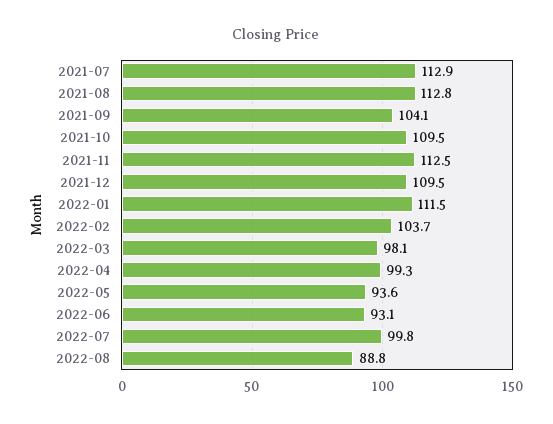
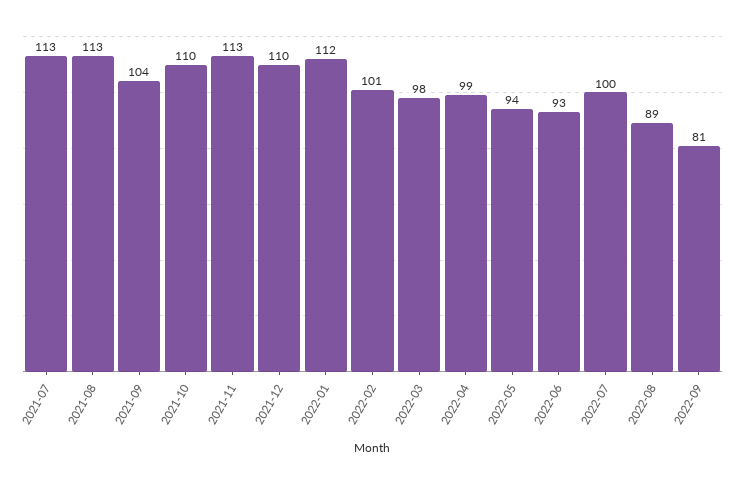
2022-02: 103.7 -> 101
2022-09: none -> 81

